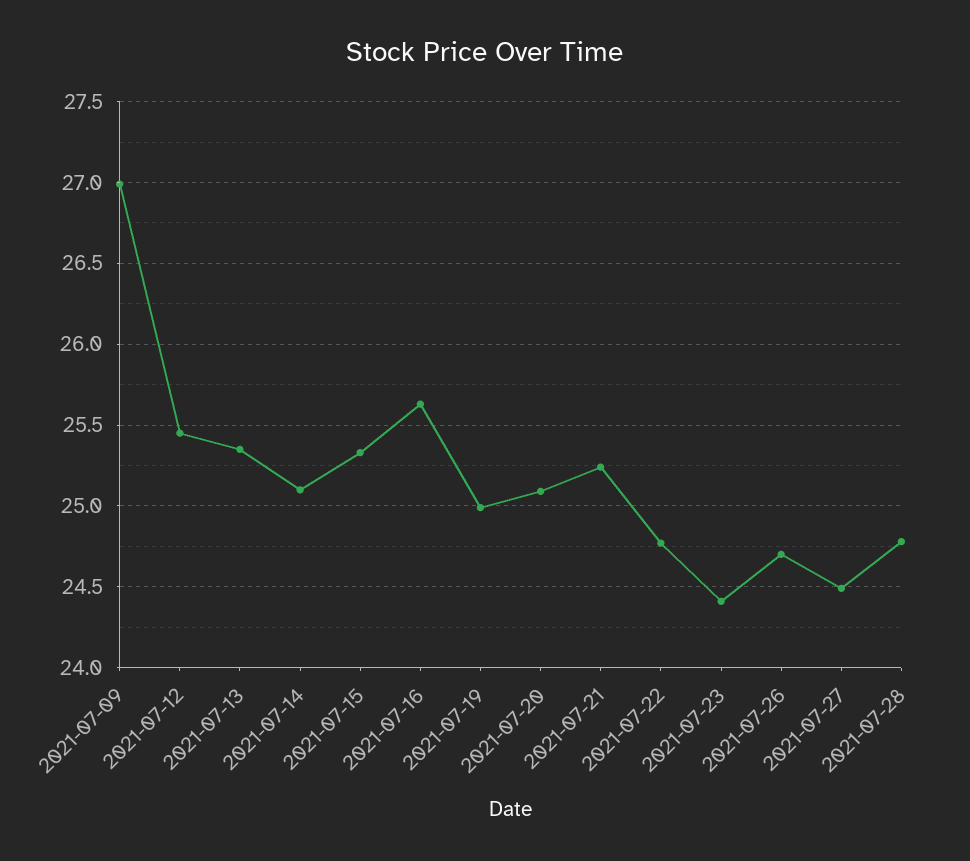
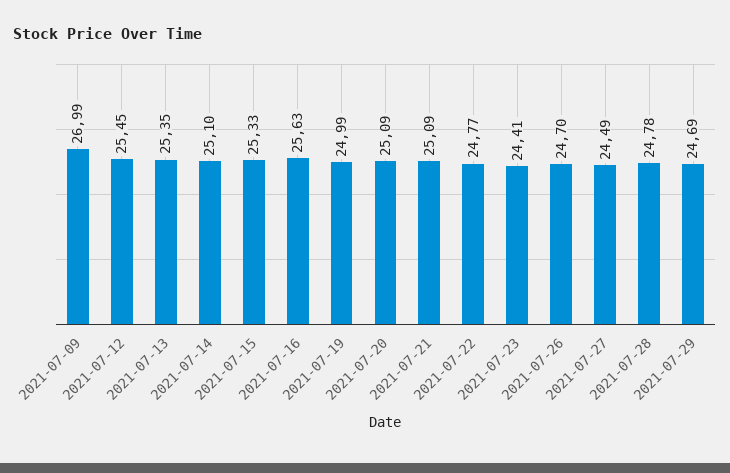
2021-07-21: 25.25 -> 25.09
2021-07-29: none -> 24.69

